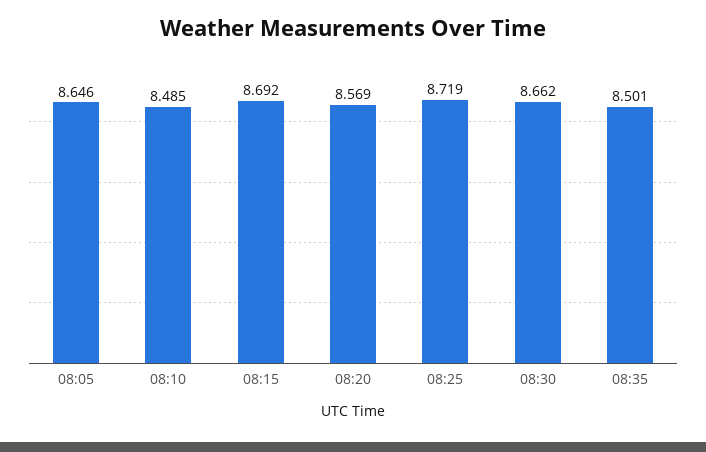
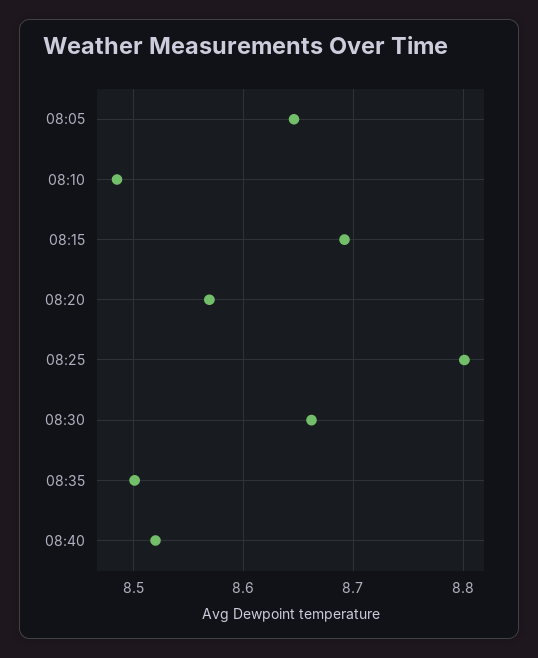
08:25: 8.719 -> 8.8
08:40: none -> 8.52

